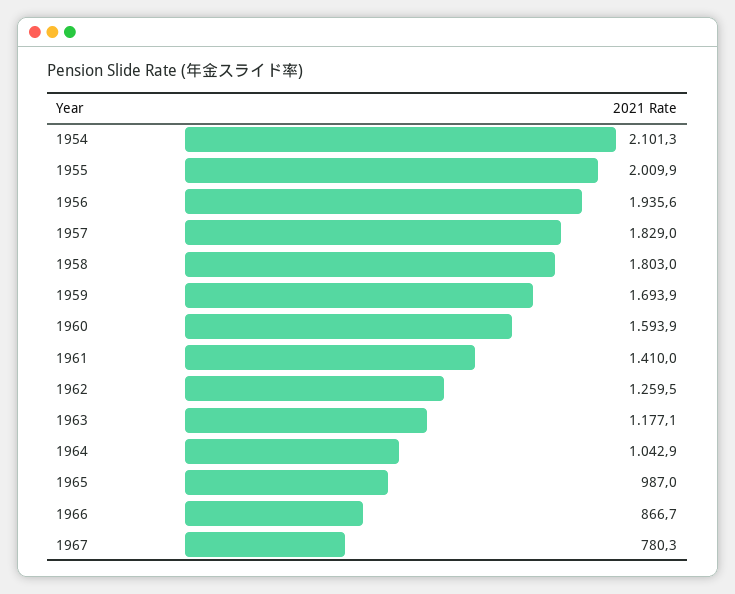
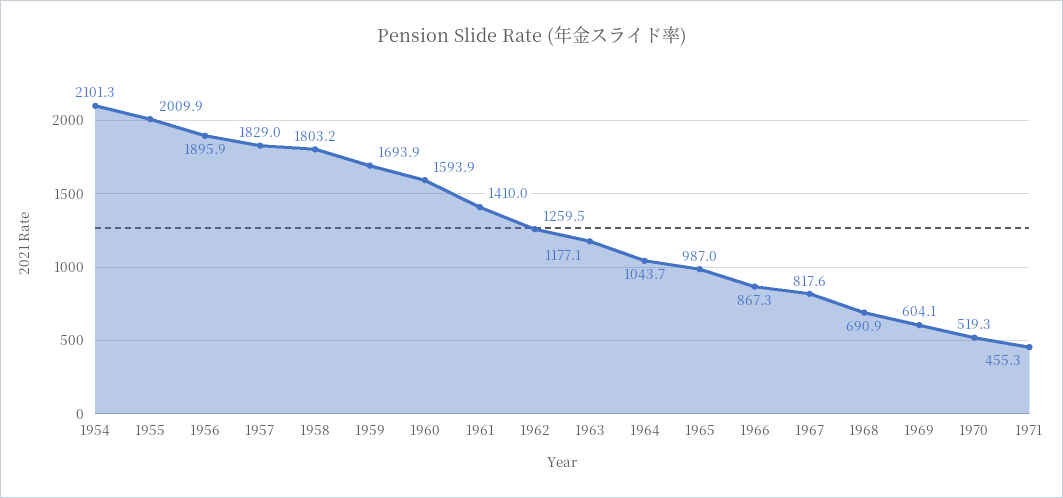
1956: 1935.6 -> 1895.9
1958: 1803 -> 1803.2
1964: 1042.9 -> 1043.7
1966: 866.7 -> 867.3
1967: 780.3 -> 817.6
1968: none -> 690.9
1969: none -> 604.1
1970: none -> 519.3
1971: none -> 455.3

